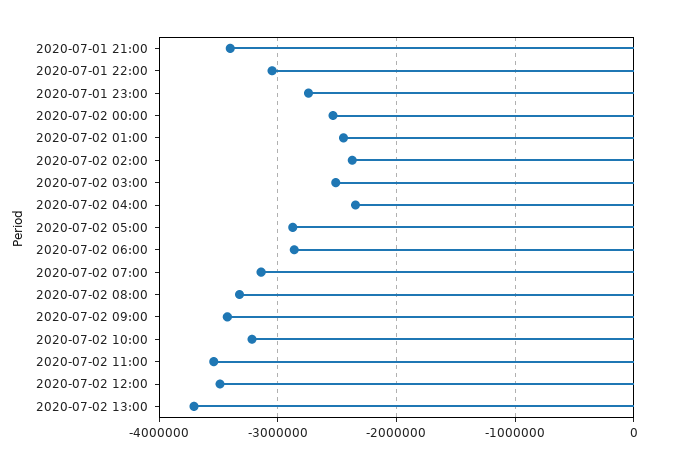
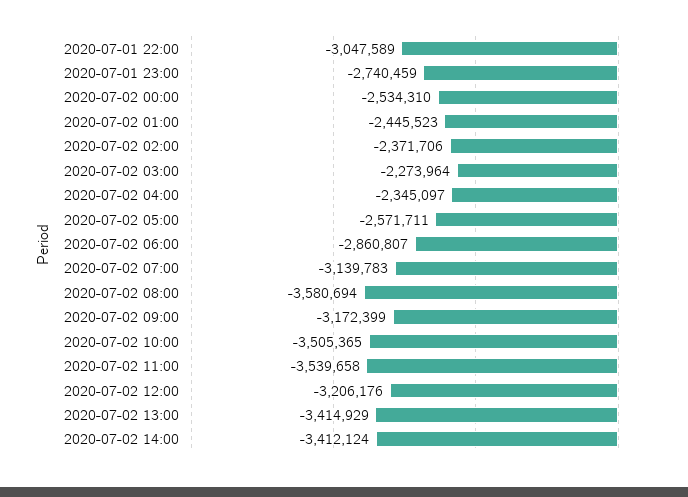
2020-07-01 21:00: -3400000 -> none
2020-07-02 03:00: -2500000 -> -2273964
2020-07-02 05:00: -2900000 -> -2571711
2020-07-02 08:00: -3300000 -> -3580694
2020-07-02 09:00: -3400000 -> -3172399
2020-07-02 10:00: -3200000 -> -3505365
2020-07-02 12:00: -3500000 -> -3206176
2020-07-02 13:00: -3700000 -> -3414929
2020-07-02 14:00: none -> -3412124

